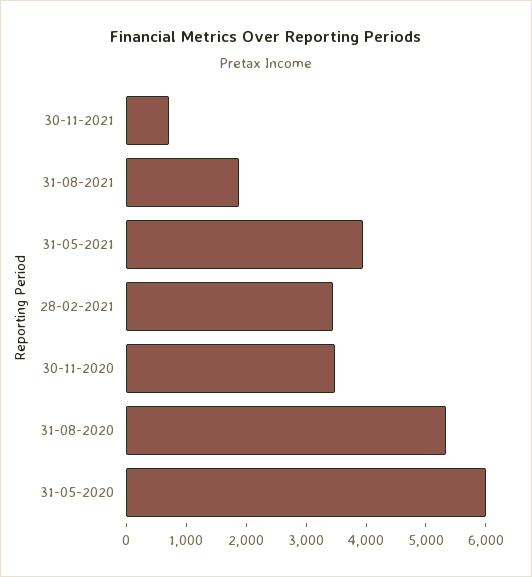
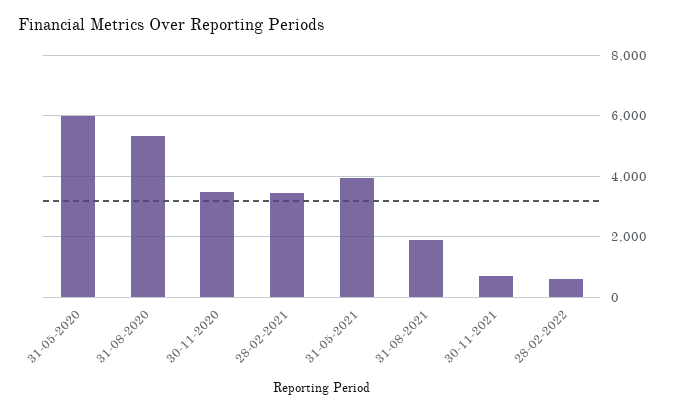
28-02-2022: none -> 600

